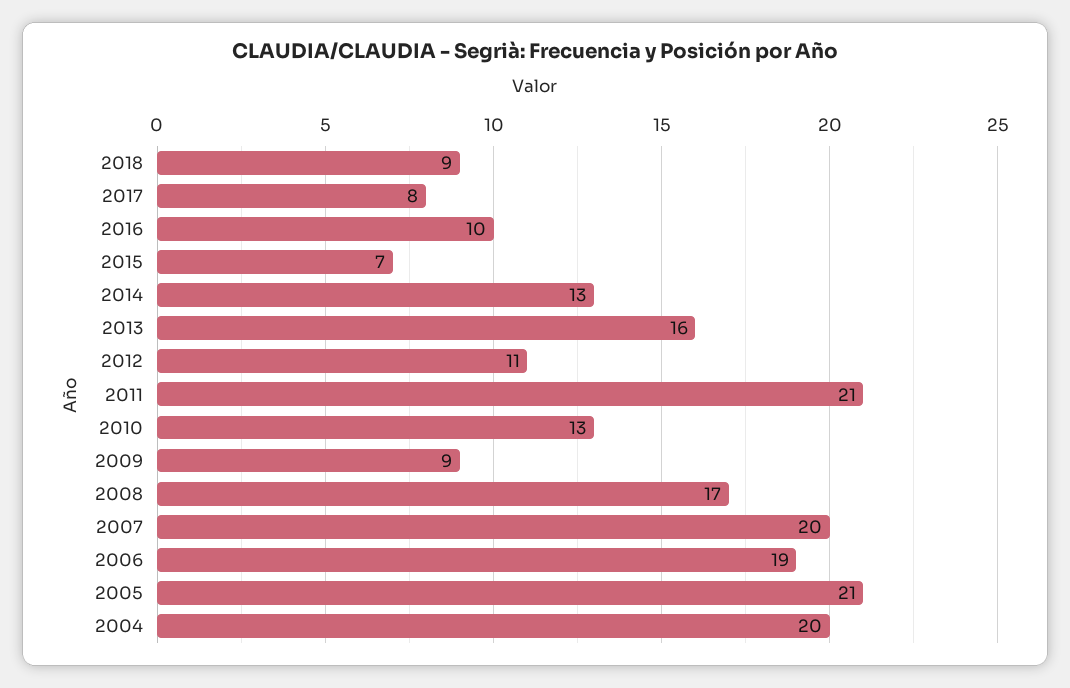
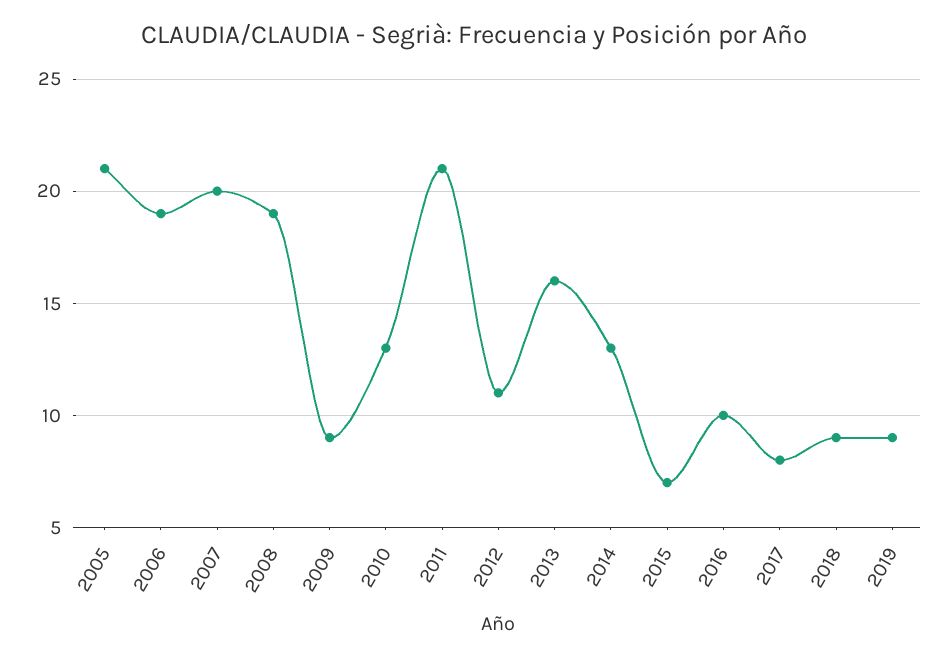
2008: 17 -> 19
2004: 20 -> none
2019: none -> 9

